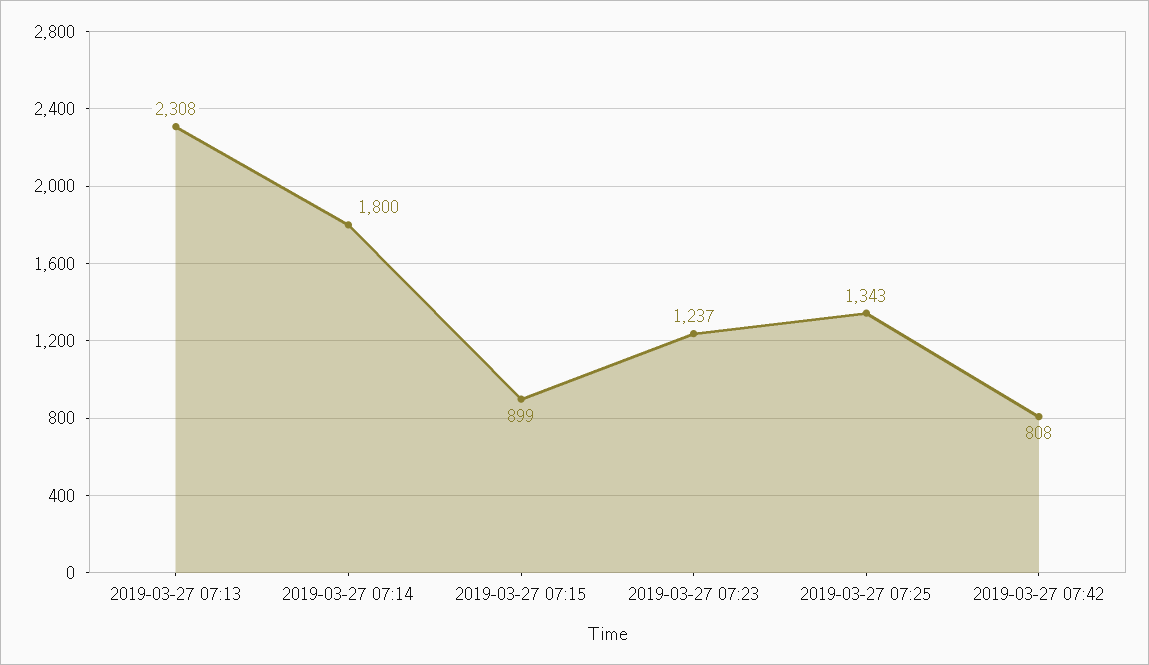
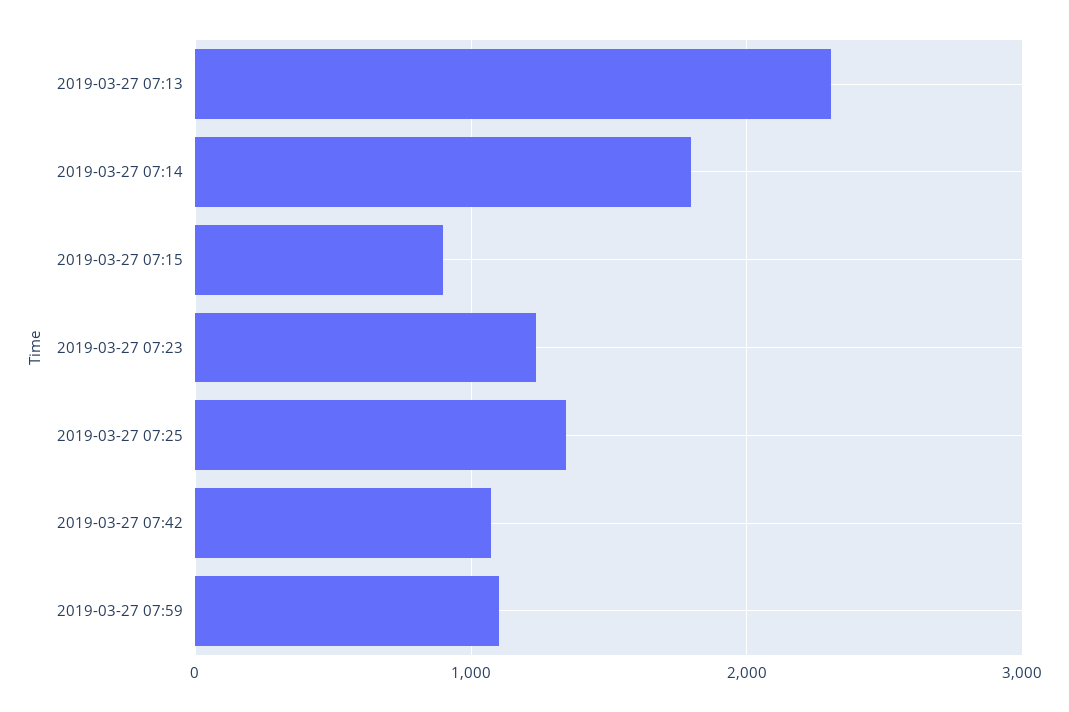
2019-03-27 07:42: 808 -> 1100
2019-03-27 07:59: none -> 1100

